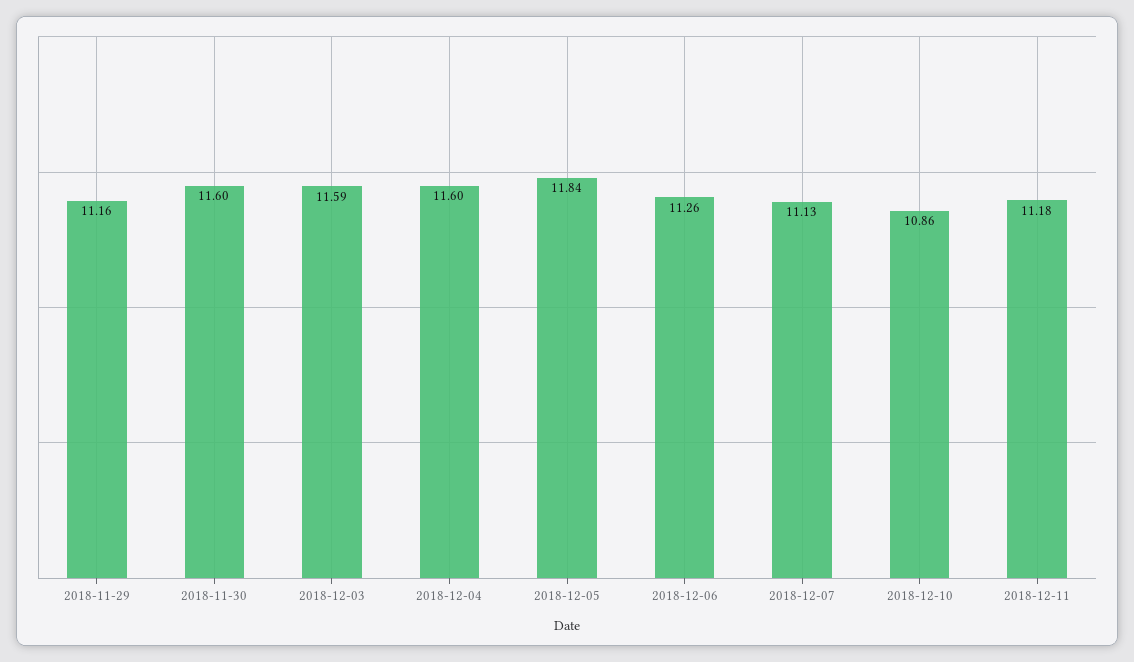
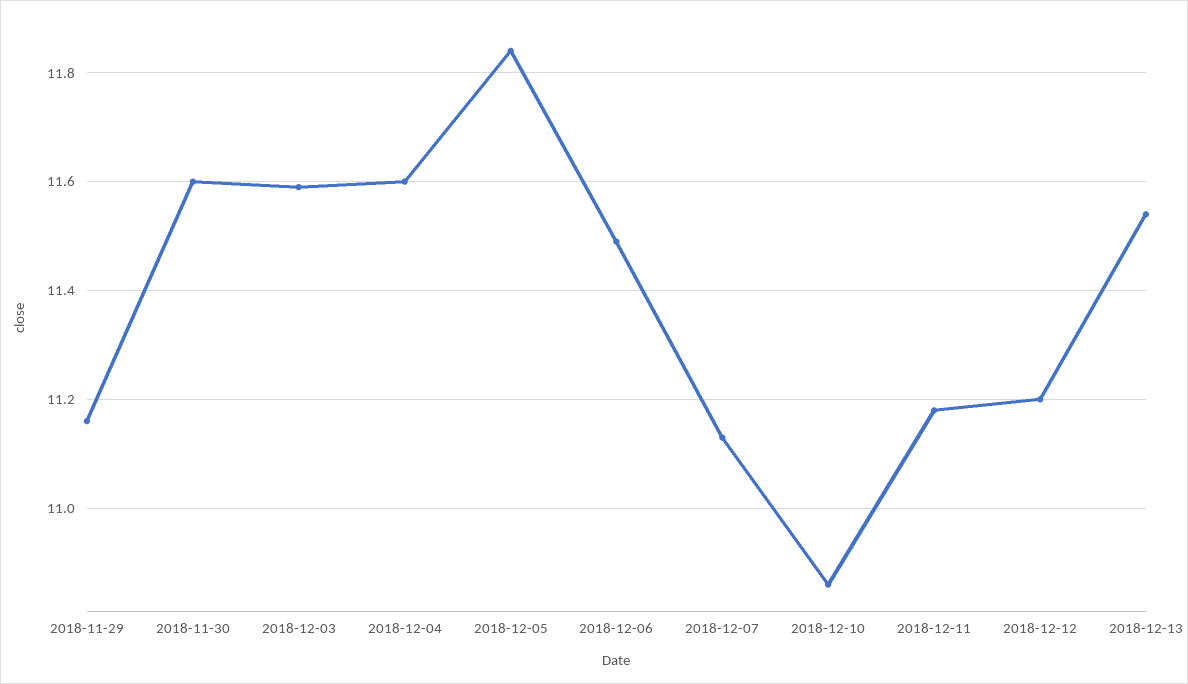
2018-12-06: 11.26 -> 11.5
2018-12-12: none -> 11.2
2018-12-13: none -> 11.55

